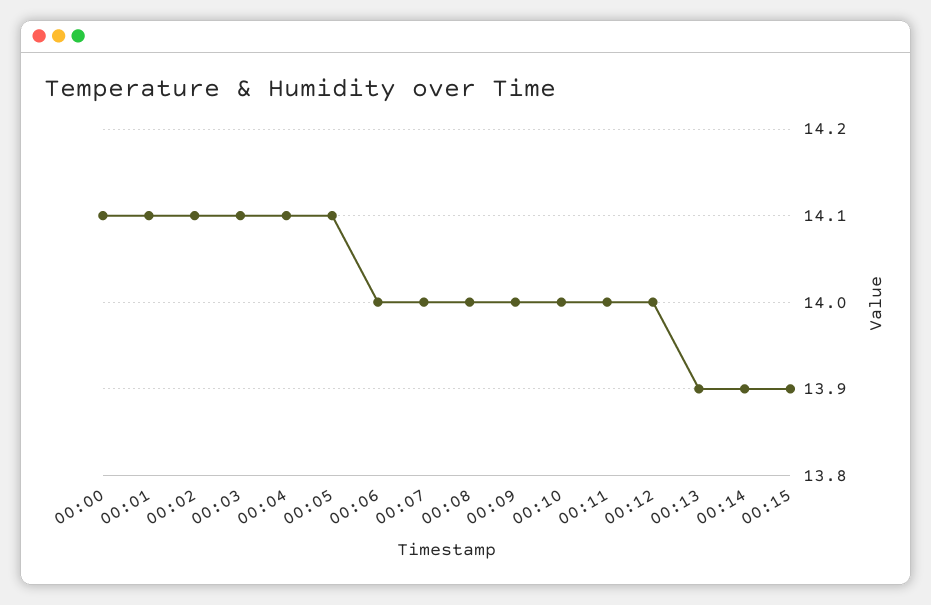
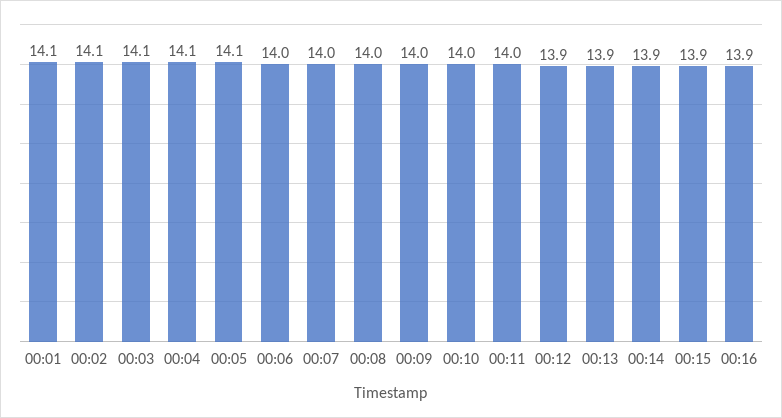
00:00: 14.1 -> none
00:12: 14 -> 13.9
00:16: none -> 13.9

